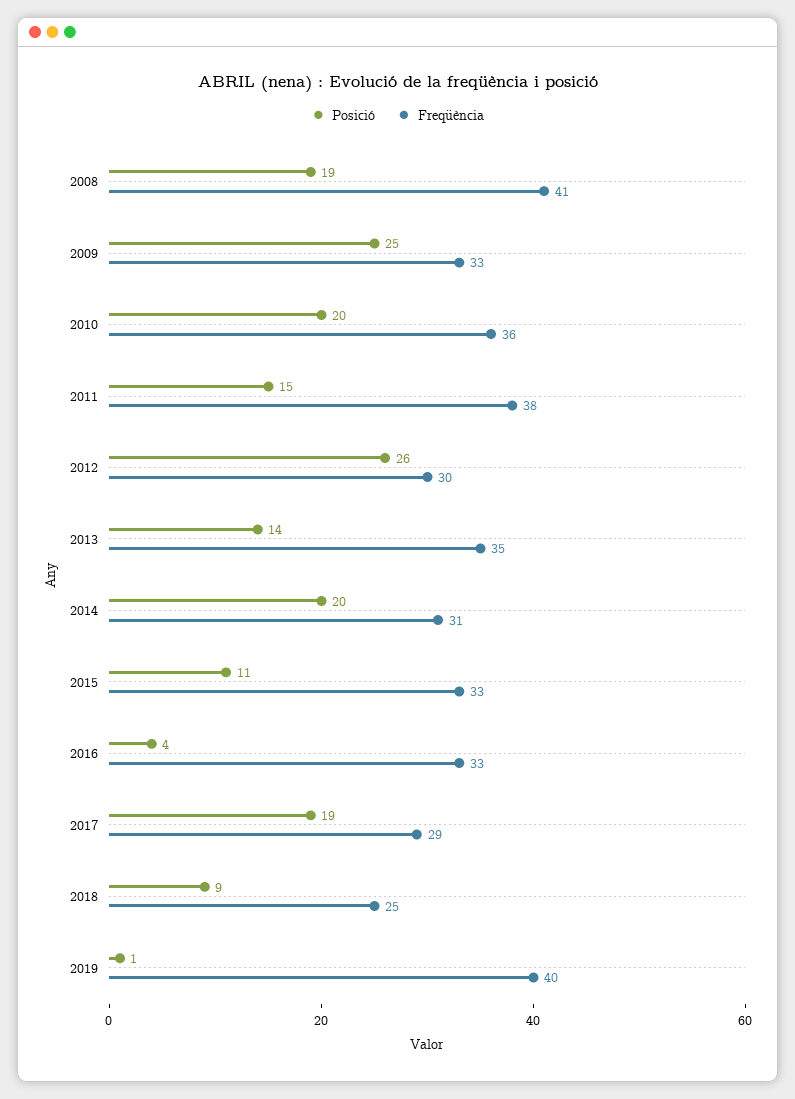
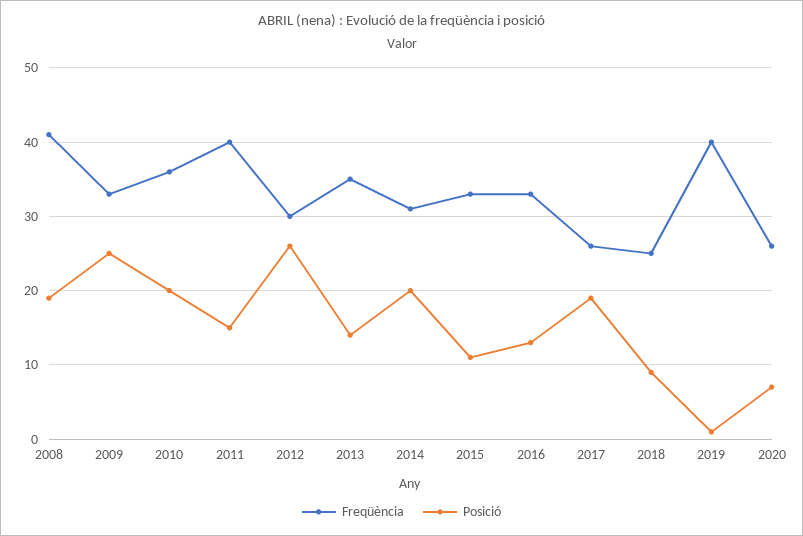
Freqüència, 2011: 38 -> 40
Posició, 2016: 4 -> 13
Freqüència, 2017: 29 -> 26
Freqüència, 2020: none -> 26
Posició, 2020: none -> 7

